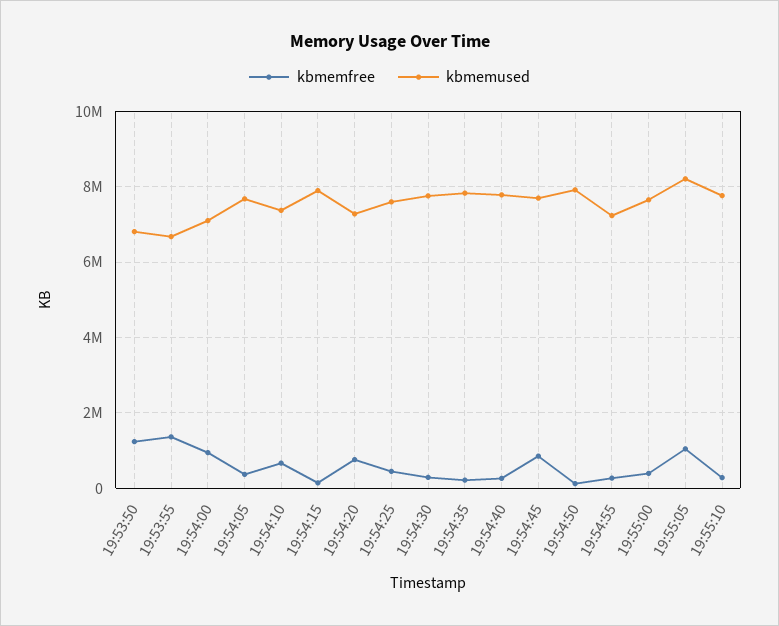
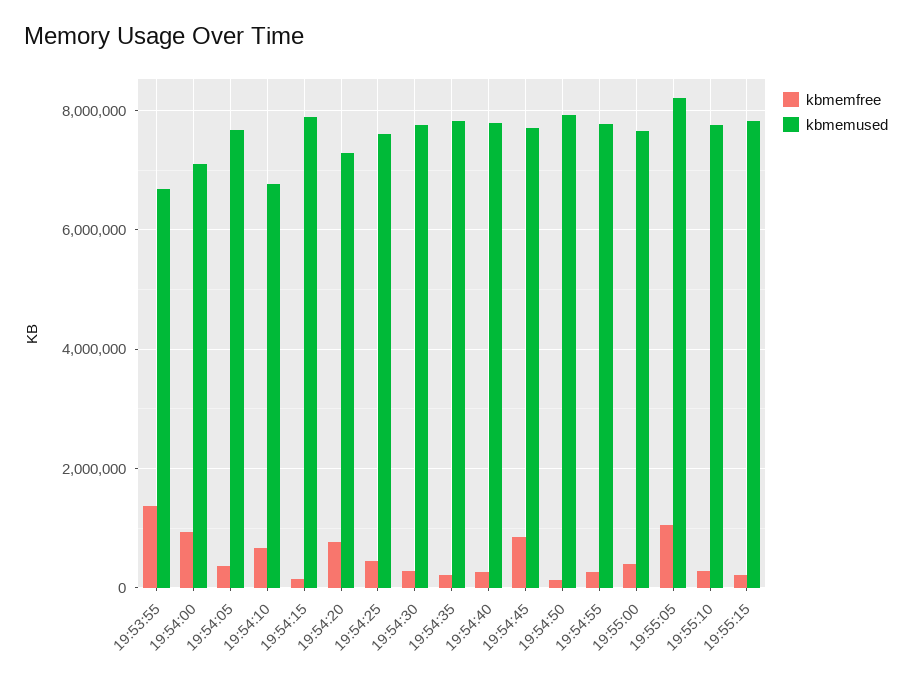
kbmemfree, 19:53:50: 1200000 -> none
kbmemused, 19:53:50: 6800000 -> none
kbmemused, 19:54:10: 7400000 -> 6800000
kbmemused, 19:54:55: 7200000 -> 7800000
kbmemfree, 19:55:15: none -> 200000
kbmemused, 19:55:15: none -> 7800000

